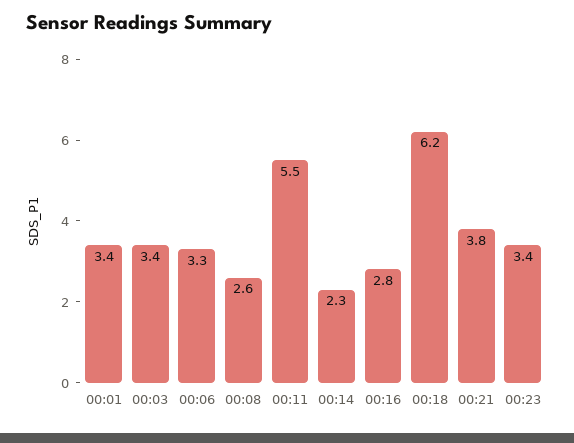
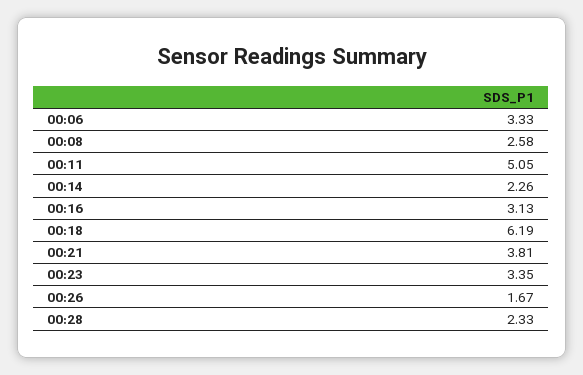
00:01: 3.4 -> none
00:03: 3.4 -> none
00:11: 5.5 -> 5.05
00:16: 2.8 -> 3.13
00:26: none -> 1.67
00:28: none -> 2.33

